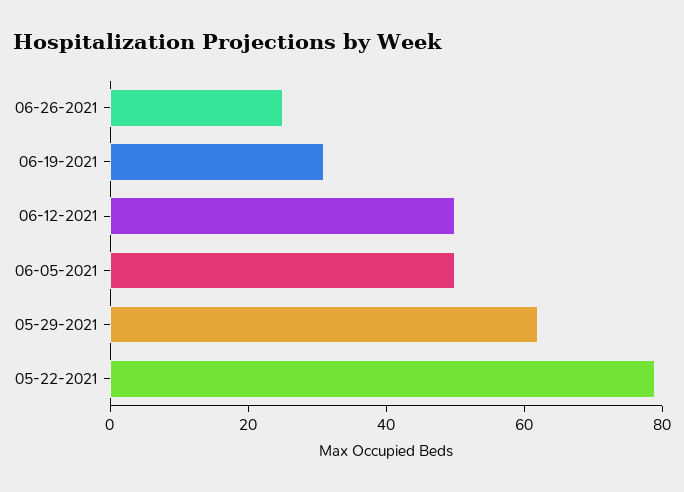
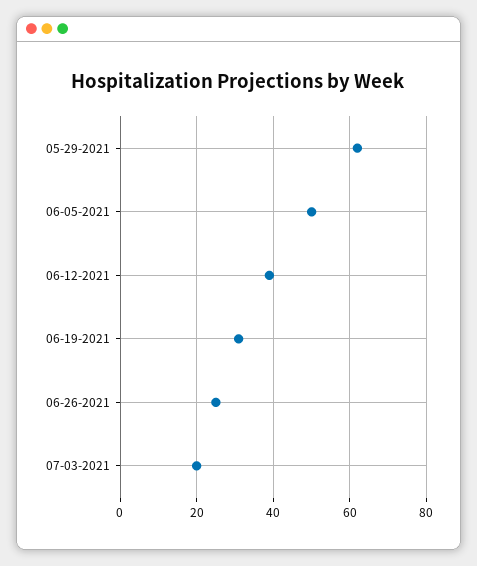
06-12-2021: 50 -> 40
05-22-2021: 80 -> none
07-03-2021: none -> 20

